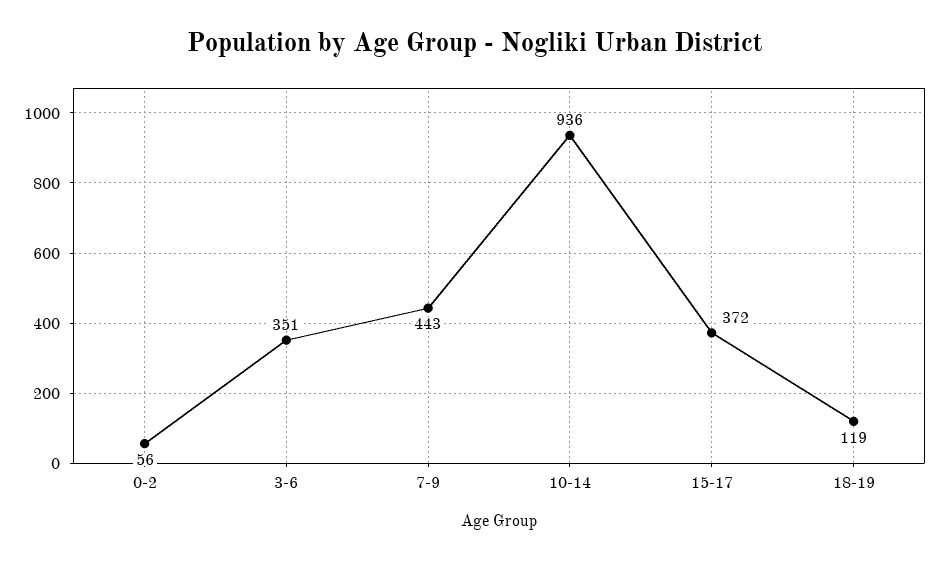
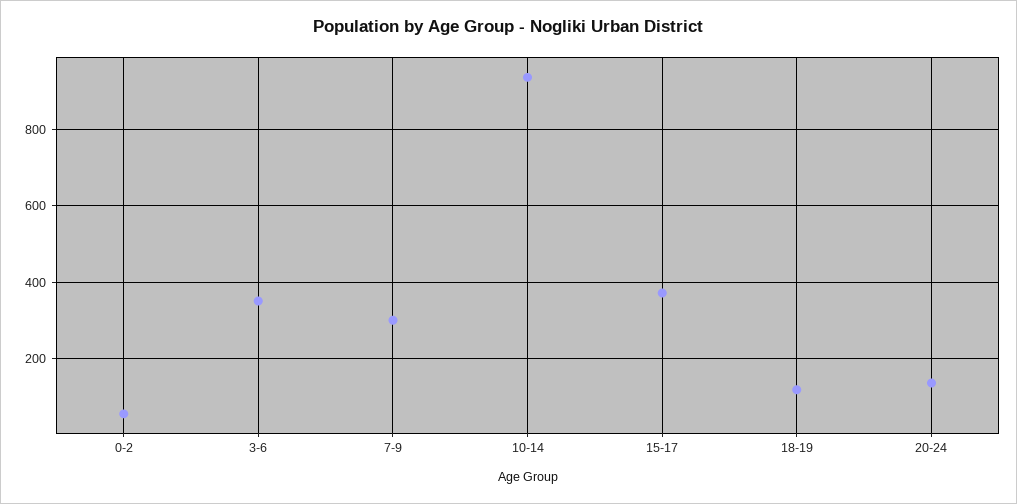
7-9: 443 -> 300
20-24: none -> 140

